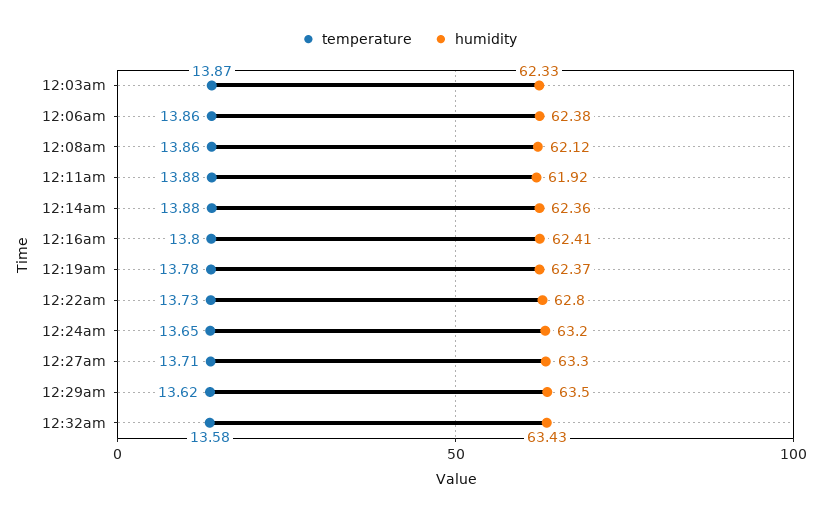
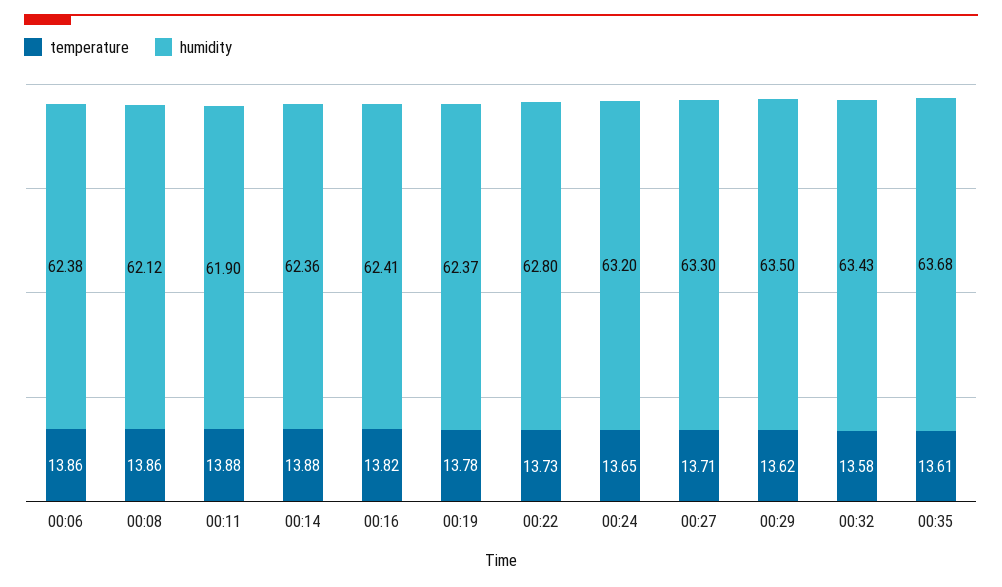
temperature, 12:03am: 13.87 -> none
humidity, 12:03am: 62.33 -> none
humidity, 12:11am: 61.92 -> 61.9
temperature, 12:16am: 13.8 -> 13.82
temperature, 00:35: none -> 13.61
humidity, 00:35: none -> 63.68

